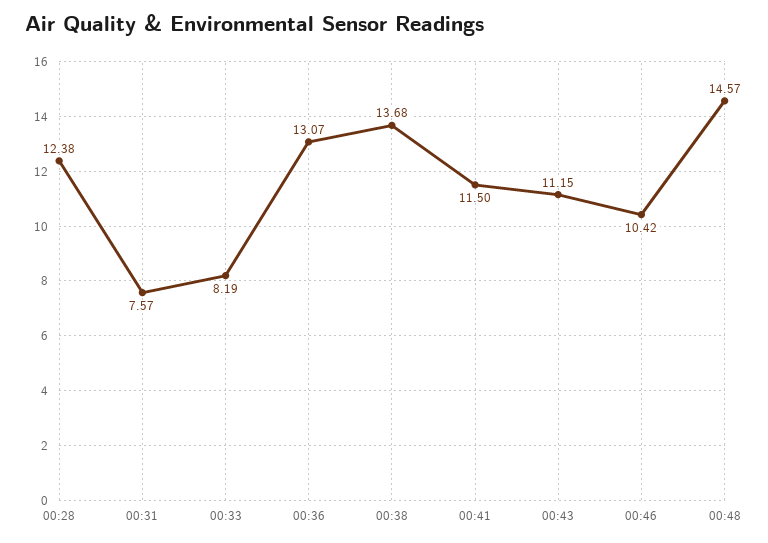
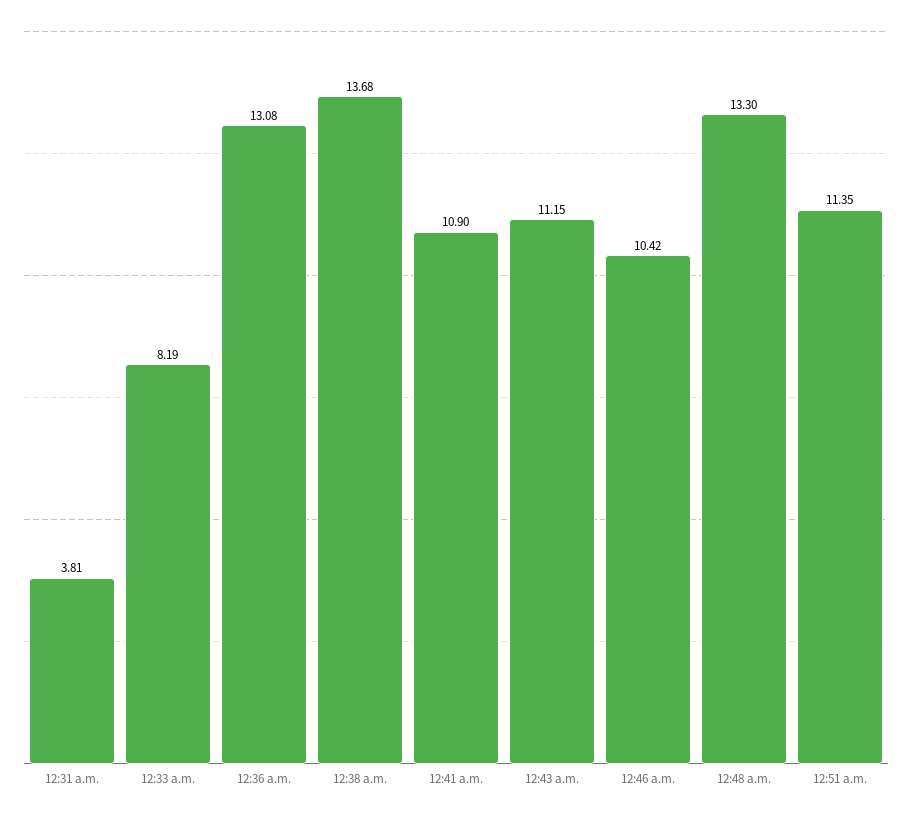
00:28: 12.38 -> none
00:31: 7.57 -> 3.81
00:36: 13.07 -> 13.08
00:41: 11.5 -> 10.9
00:48: 14.57 -> 13.3
12:51 a.m.: none -> 11.35

